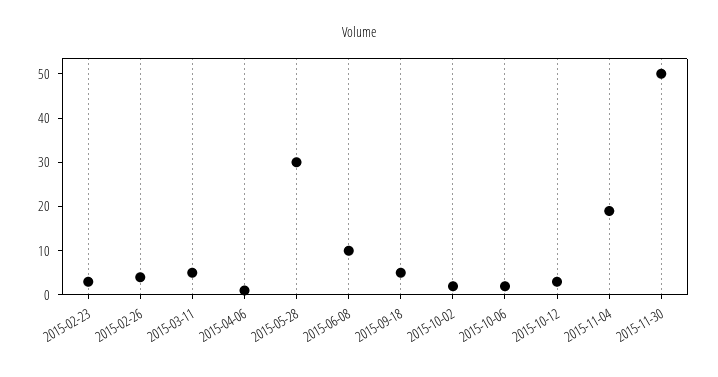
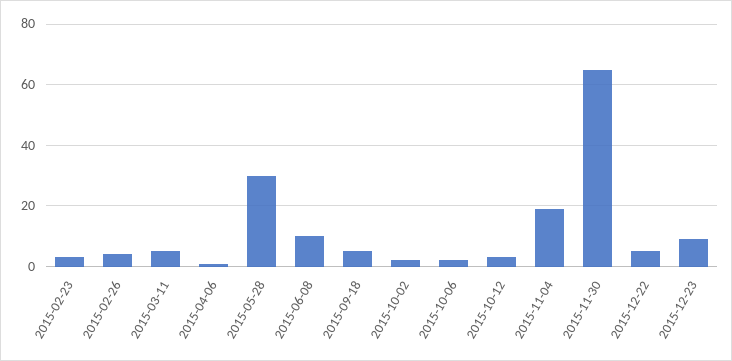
2015-11-30: 50 -> 65
2015-12-22: none -> 5
2015-12-23: none -> 10

